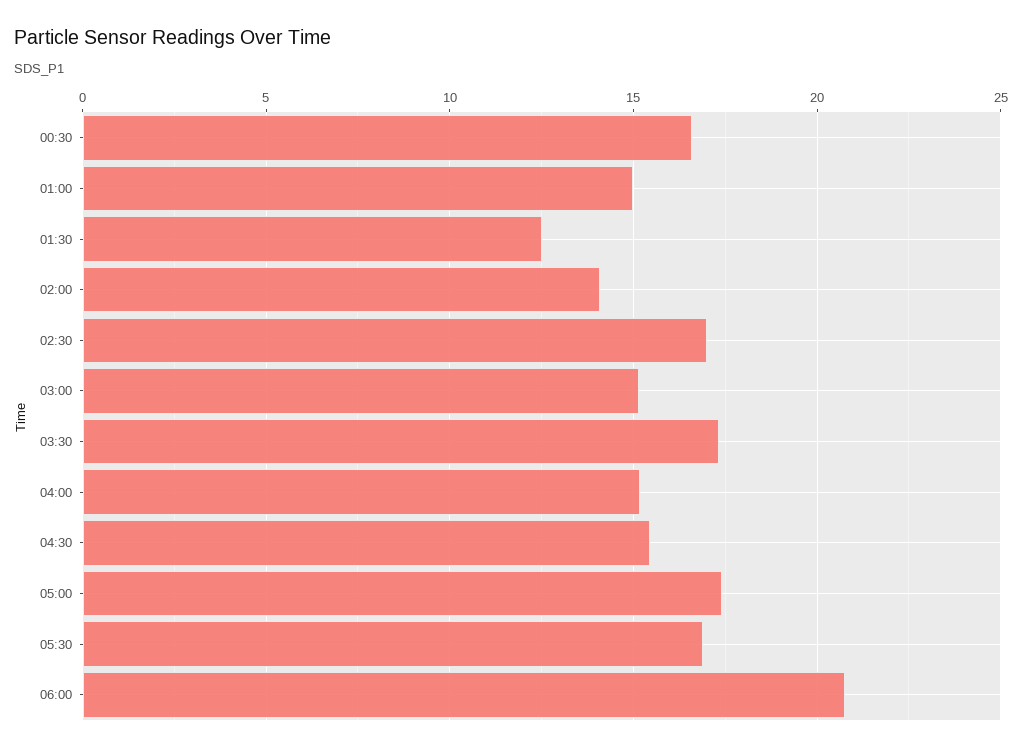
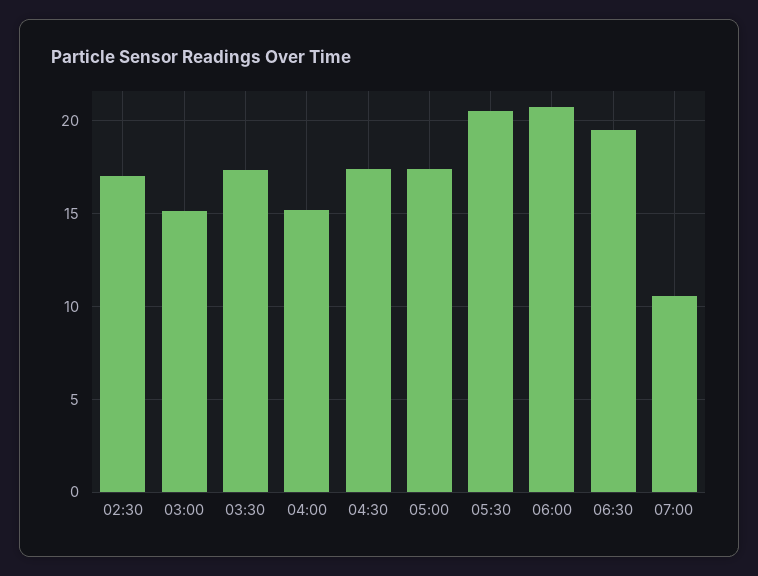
00:30: 16.5 -> none
01:00: 15 -> none
01:30: 12.5 -> none
02:00: 14 -> none
04:30: 15.5 -> 17.5
05:30: 17 -> 20.5
06:30: none -> 19.5
07:00: none -> 10.5

